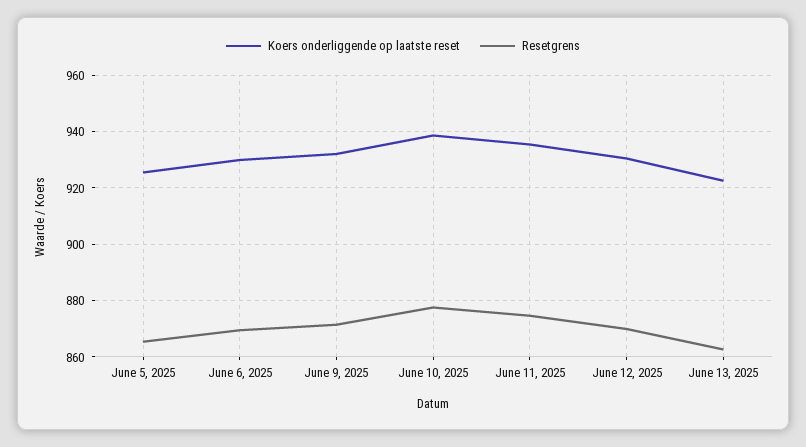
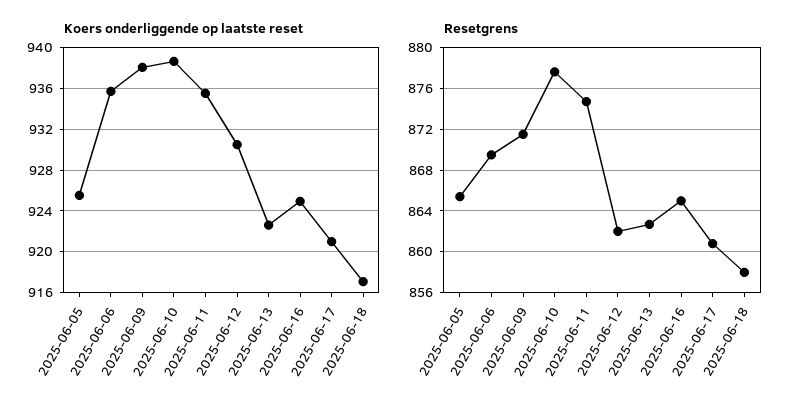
Koers onderliggende op laatste reset, June 6, 2025: 930 -> 936
Koers onderliggende op laatste reset, June 9, 2025: 932.5 -> 938
Resetgrens, June 12, 2025: 870 -> 862
Koers onderliggende op laatste reset, 2025-06-16: none -> 925
Koers onderliggende op laatste reset, 2025-06-17: none -> 921
Koers onderliggende op laatste reset, 2025-06-18: none -> 917
Resetgrens, 2025-06-16: none -> 865
Resetgrens, 2025-06-17: none -> 861
Resetgrens, 2025-06-18: none -> 858

